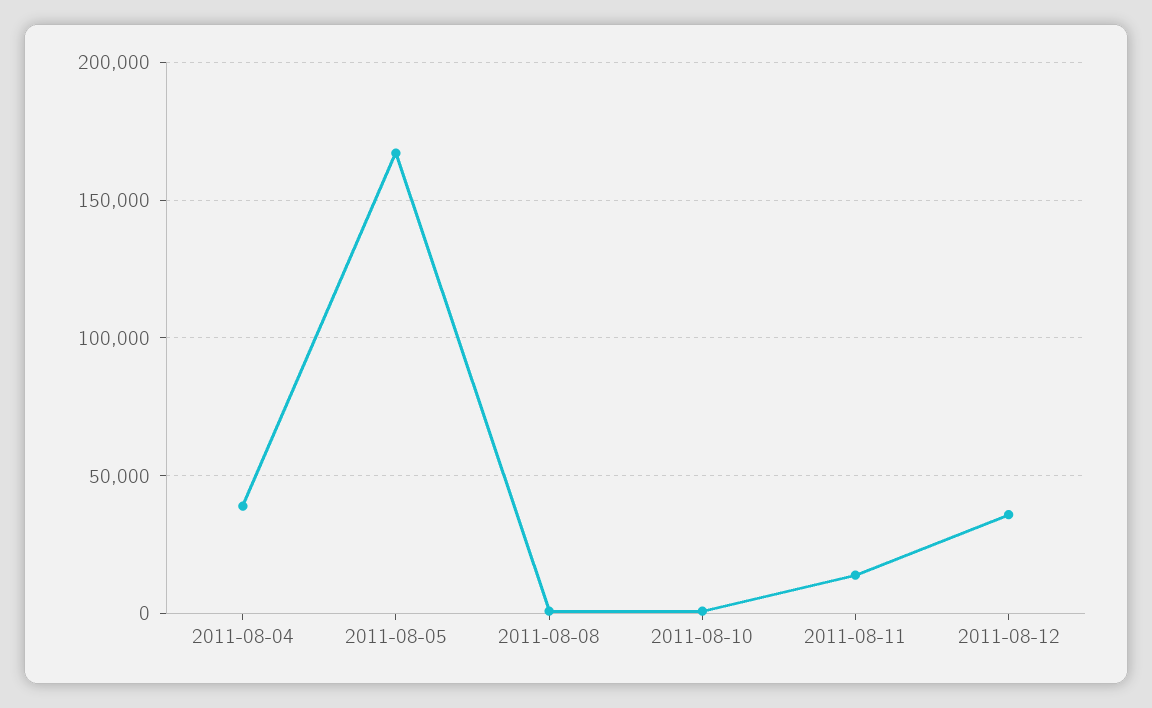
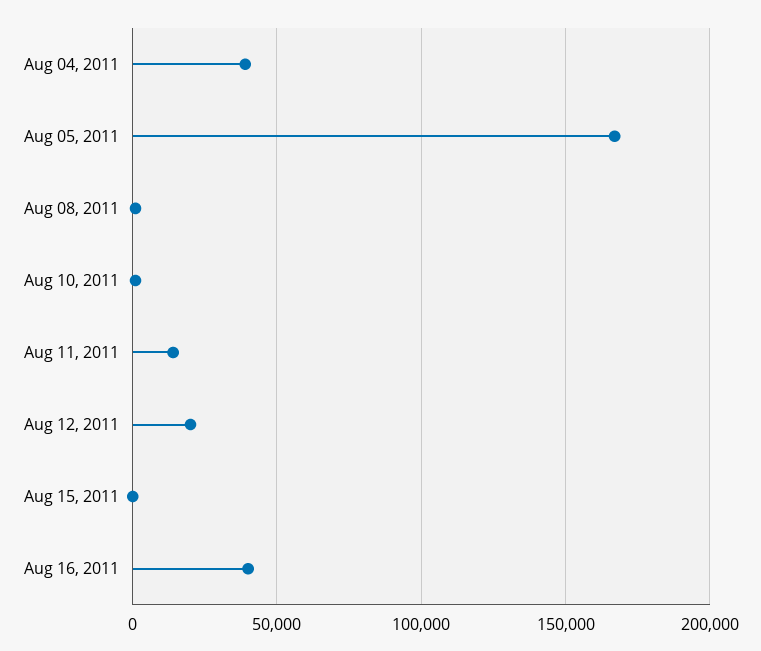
2011-08-12: 35000 -> 20000
Aug 15, 2011: none -> 0
Aug 16, 2011: none -> 40000

